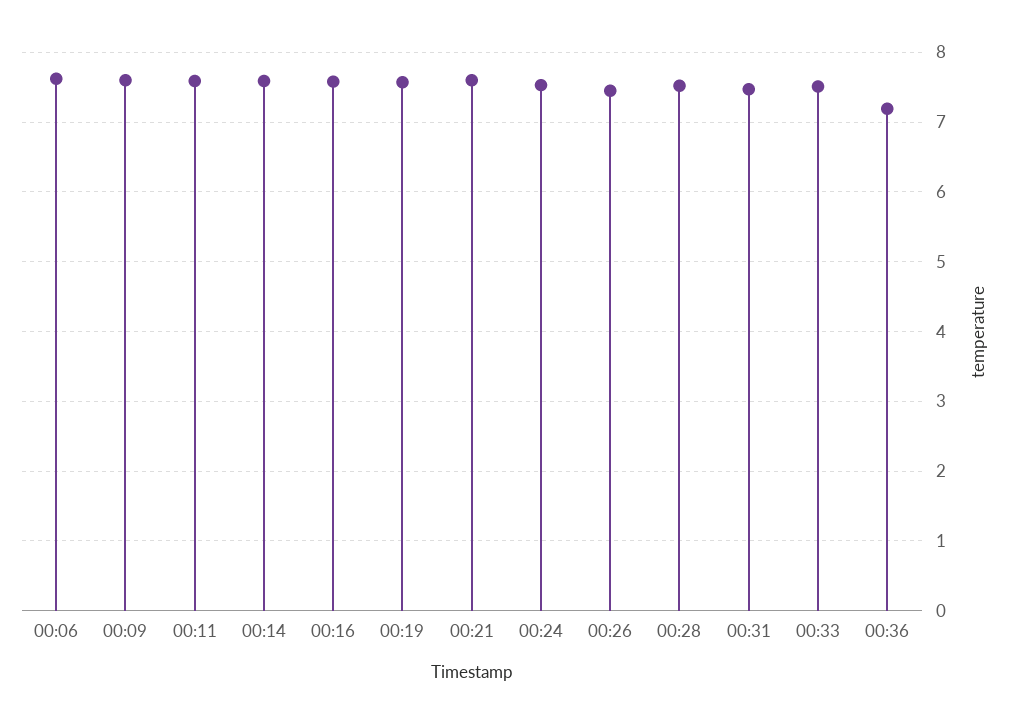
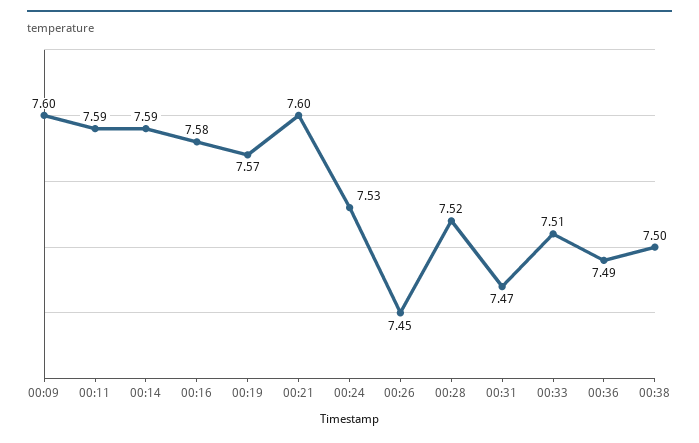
00:06: 7.6 -> none
00:36: 7.2 -> 7.49
00:38: none -> 7.5

